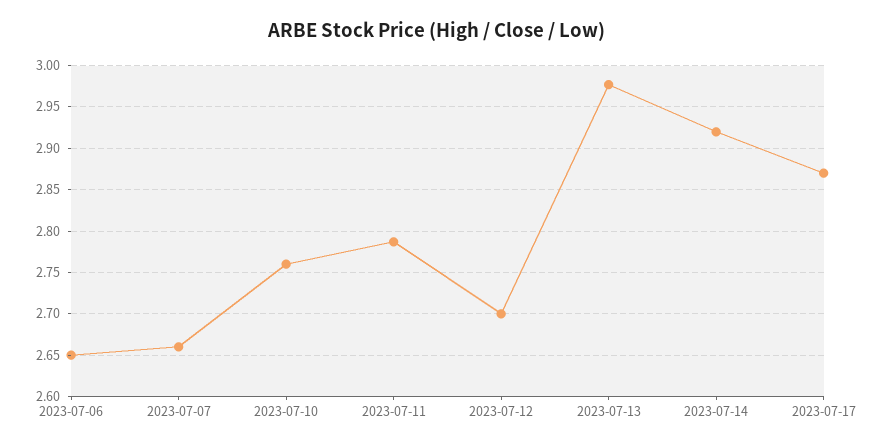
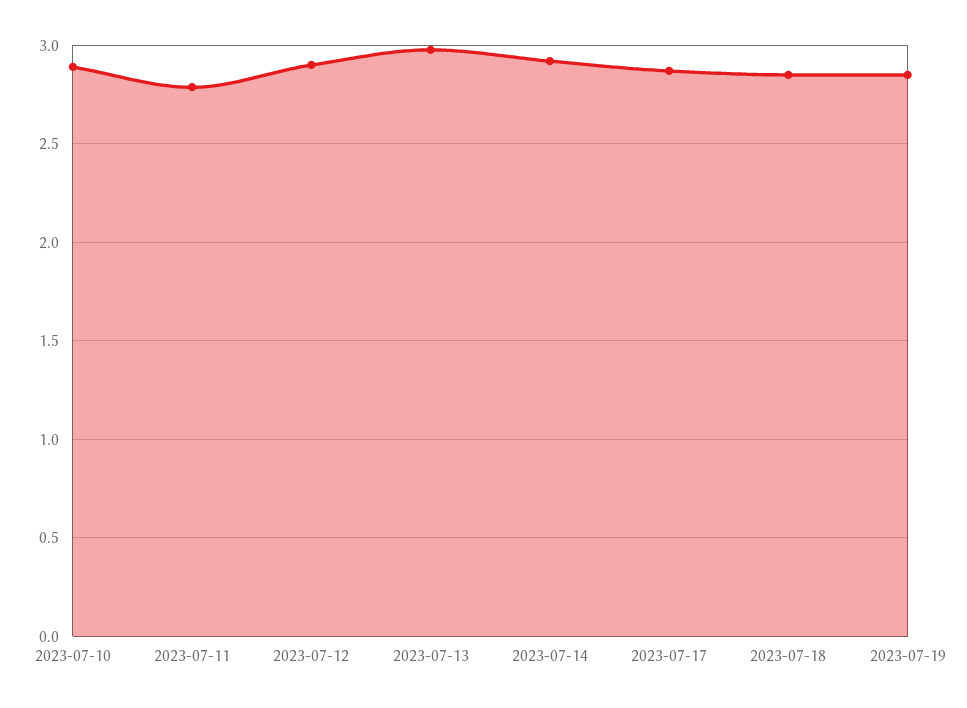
2023-07-06: 2.65 -> none
2023-07-07: 2.66 -> none
2023-07-10: 2.76 -> 2.9
2023-07-12: 2.7 -> 2.9
2023-07-18: none -> 2.85
2023-07-19: none -> 2.85

